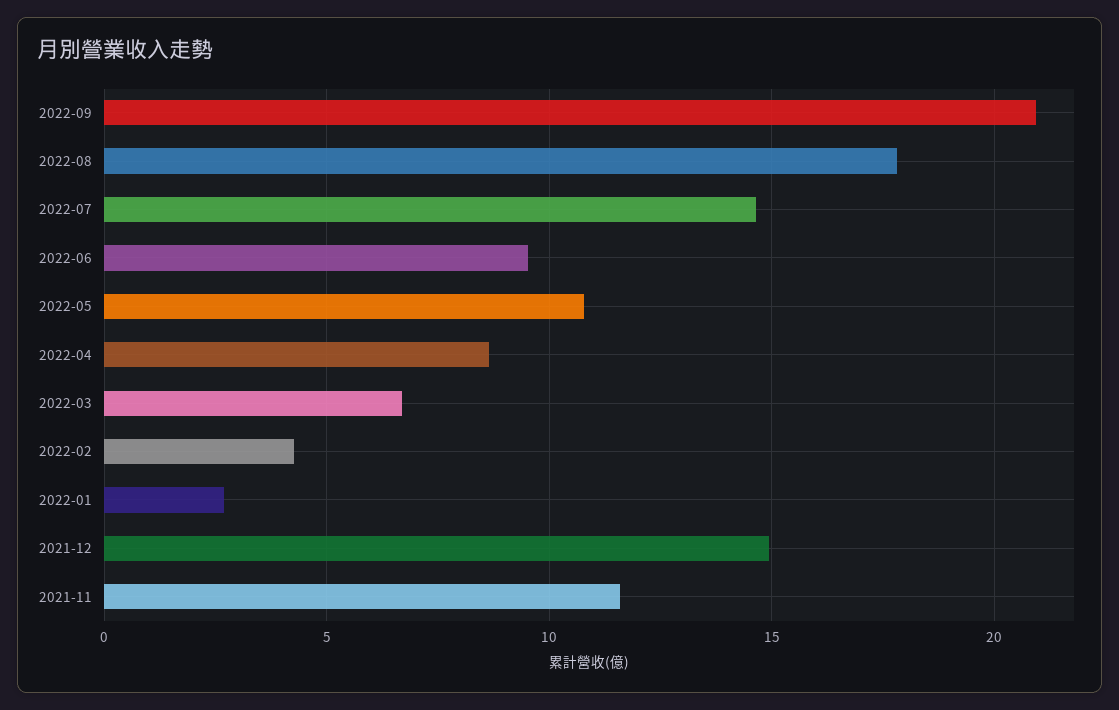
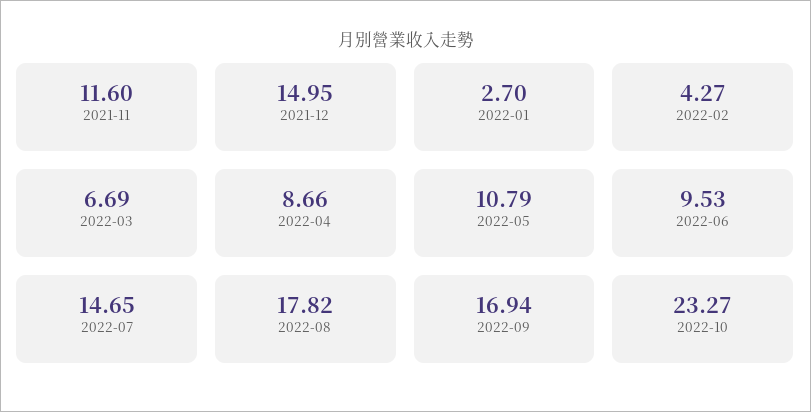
2022-09: 21 -> 16.94
2022-10: none -> 23.27

